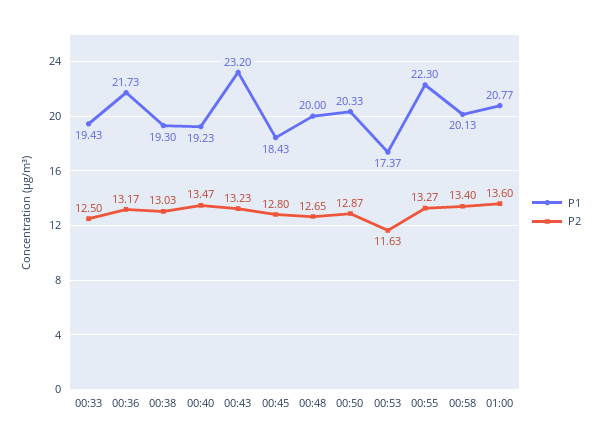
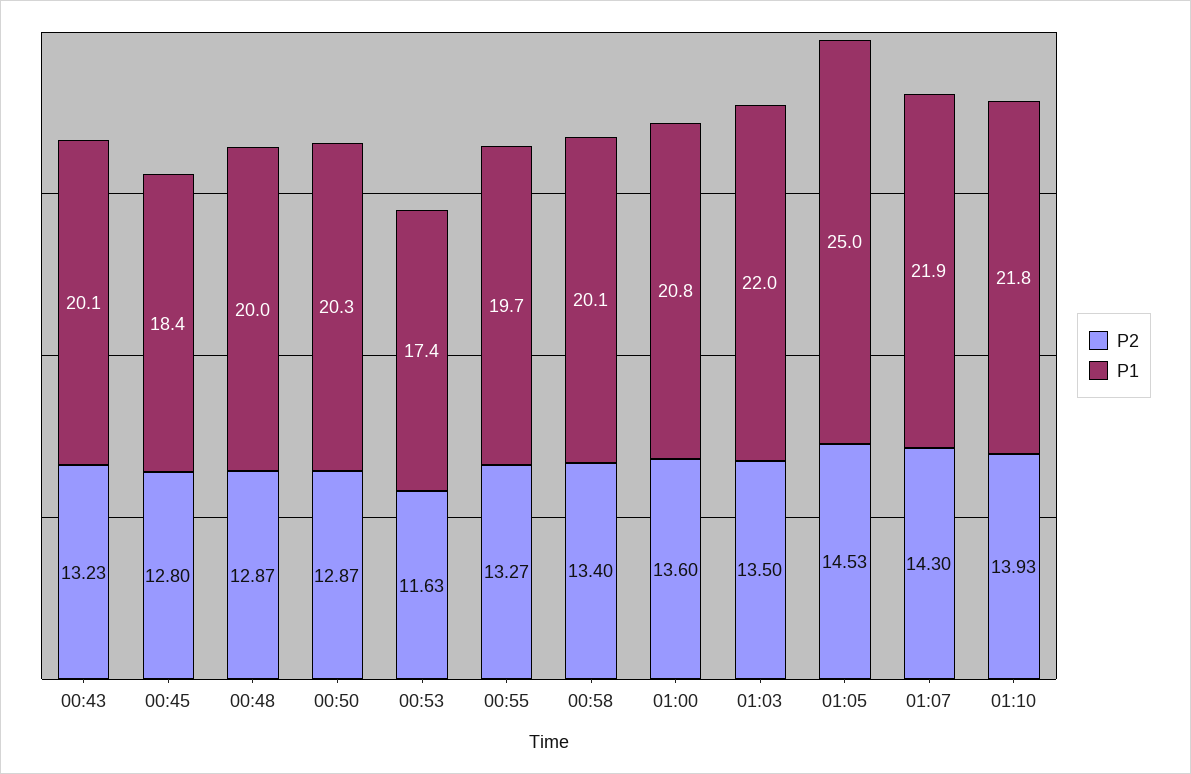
P1, 00:33: 19.43 -> none
P2, 00:33: 12.5 -> none
P1, 00:36: 21.73 -> none
P2, 00:36: 13.17 -> none
P1, 00:38: 19.3 -> none
P2, 00:38: 13.03 -> none
P1, 00:40: 19.23 -> none
P2, 00:40: 13.47 -> none
P1, 00:43: 23.2 -> 20.1
P2, 00:48: 12.65 -> 12.87
P1, 00:55: 22.3 -> 19.7
P2, 01:03: none -> 13.5
P1, 01:03: none -> 22
P2, 01:05: none -> 14.53
P1, 01:05: none -> 25
P2, 01:07: none -> 14.3
P1, 01:07: none -> 21.9
P2, 01:10: none -> 13.93
P1, 01:10: none -> 21.8

